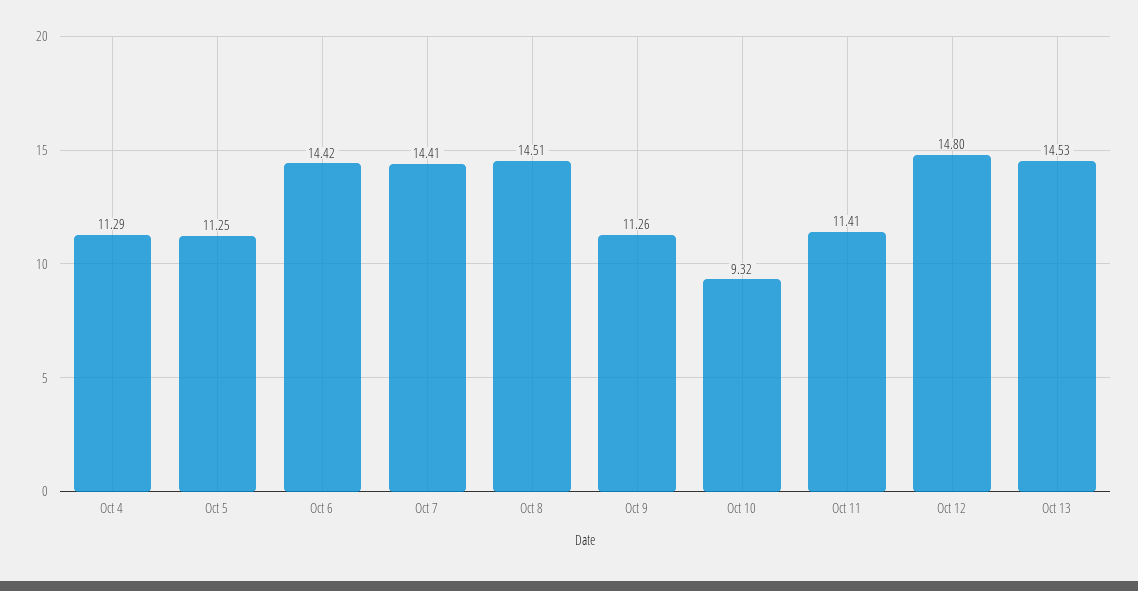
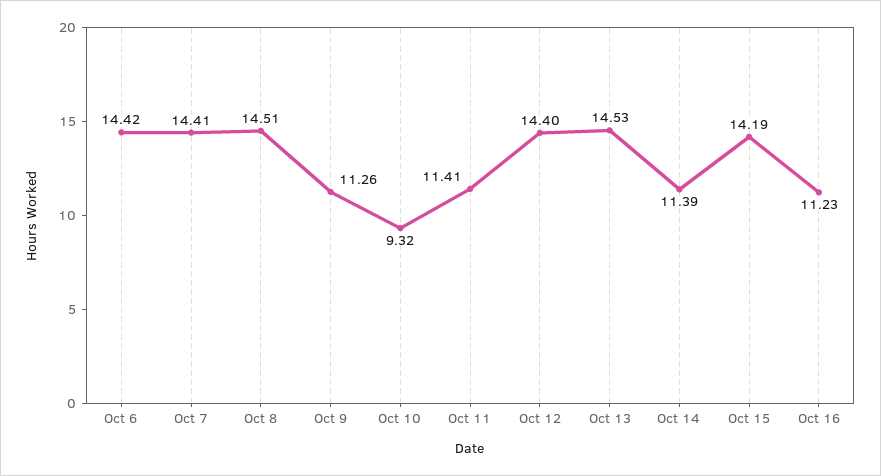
Oct 4: 11.29 -> none
Oct 5: 11.25 -> none
Oct 12: 14.8 -> 14.4
Oct 14: none -> 11.39
Oct 15: none -> 14.19
Oct 16: none -> 11.23

